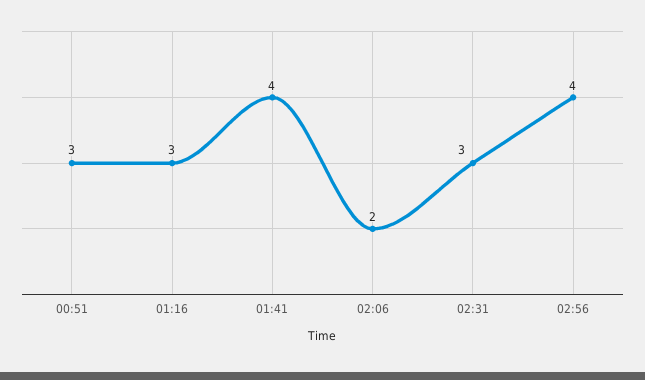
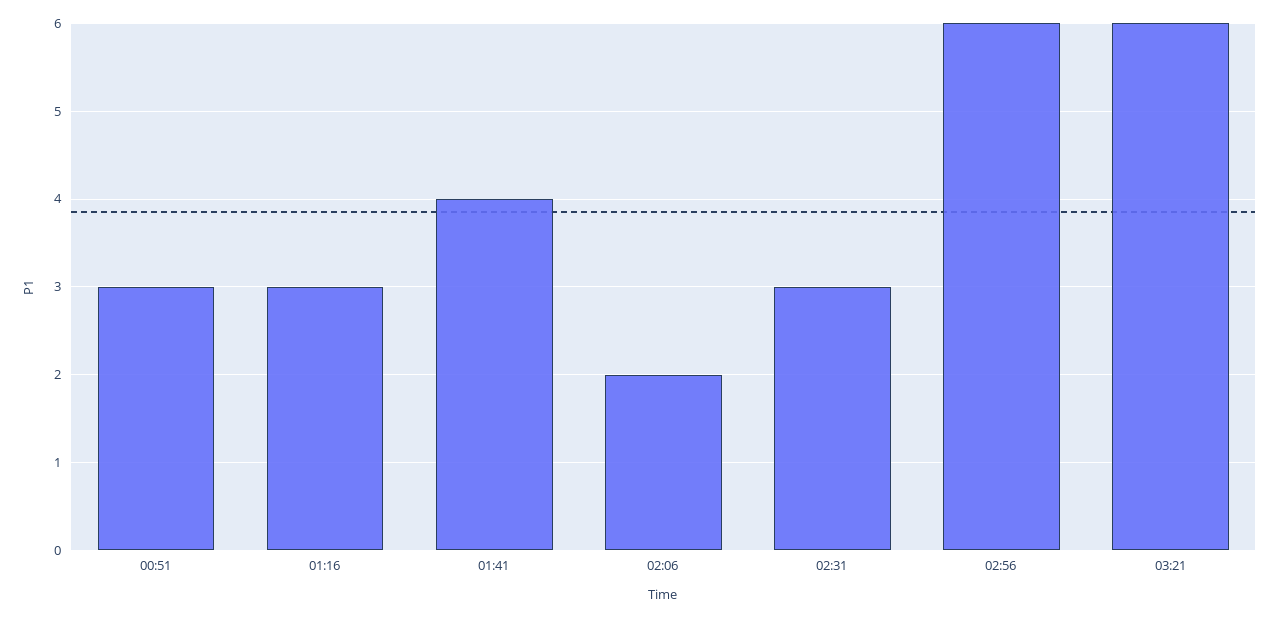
02:56: 4 -> 6
03:21: none -> 6

